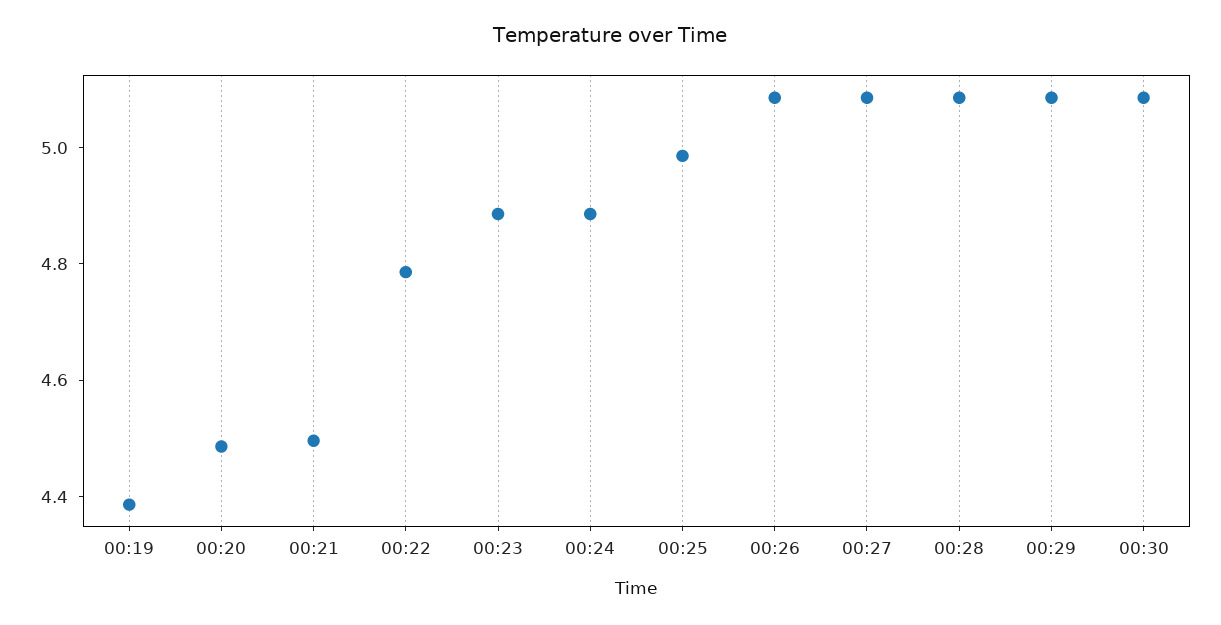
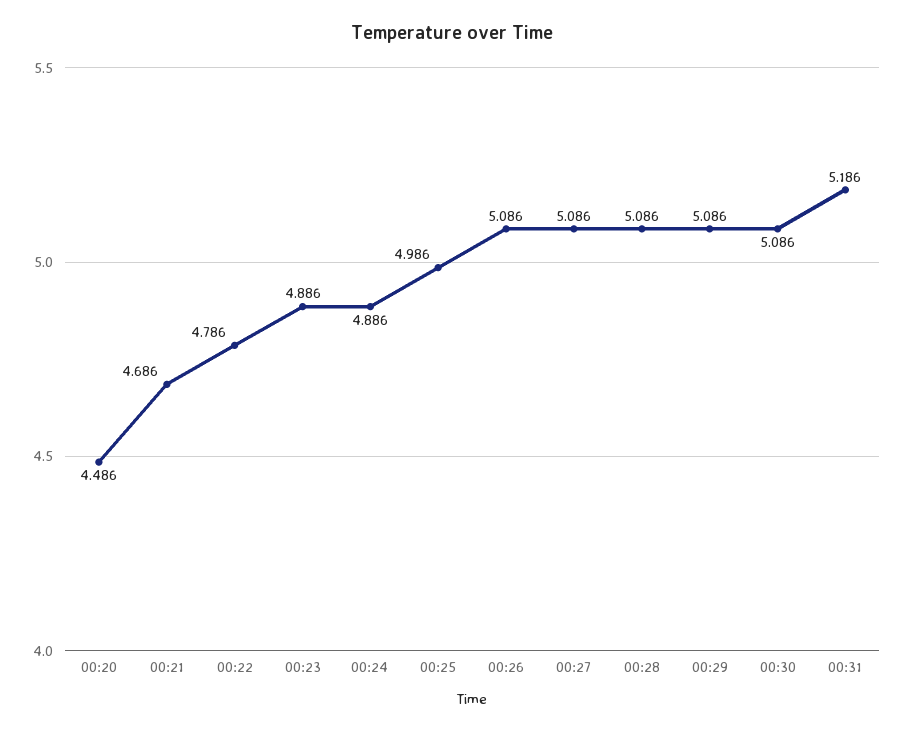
00:19: 4.4 -> none
00:21: 4.5 -> 4.686
00:31: none -> 5.186

